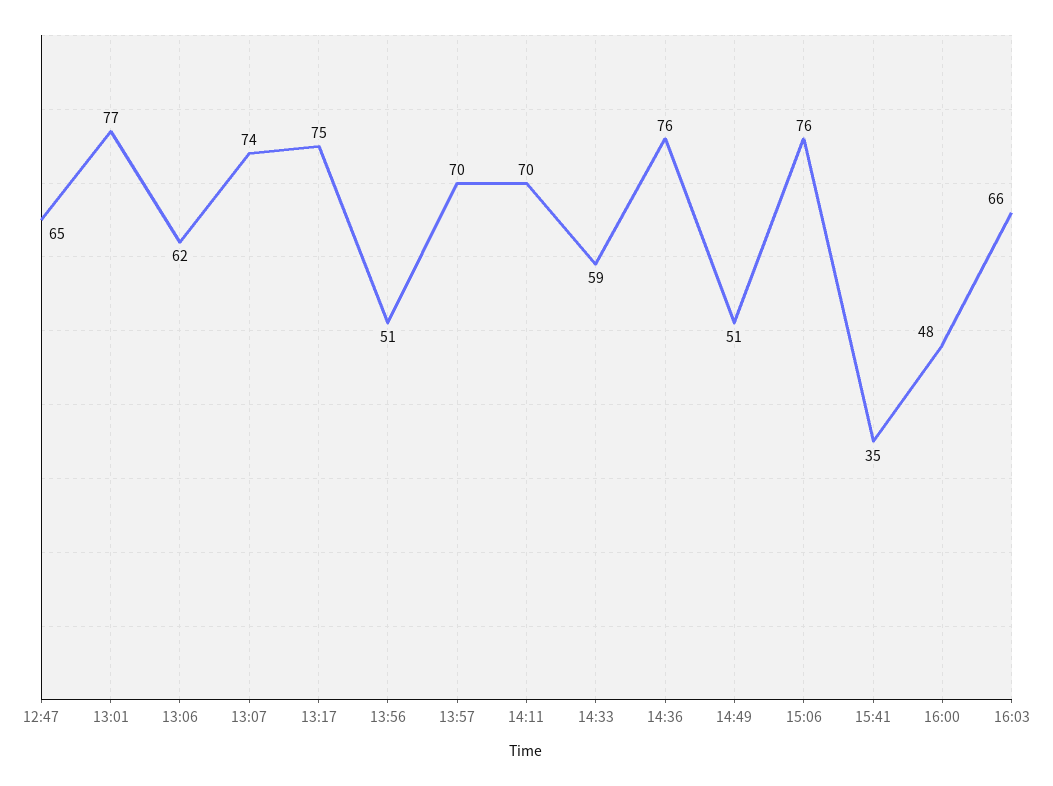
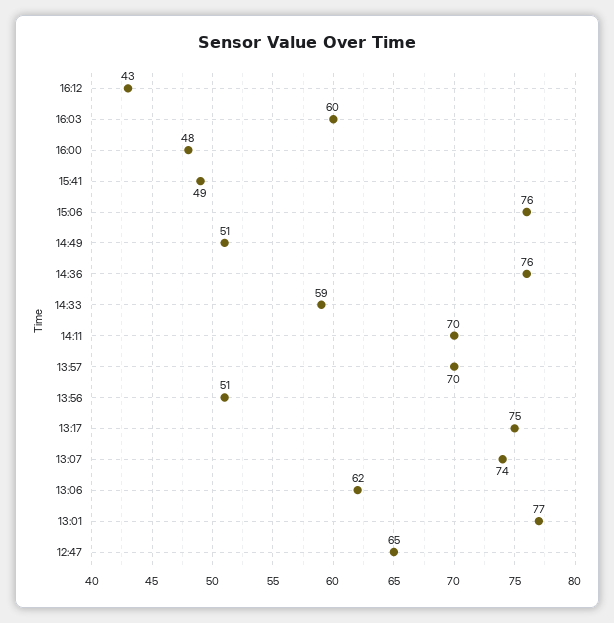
15:41: 35 -> 49
16:03: 66 -> 60
16:12: none -> 43

